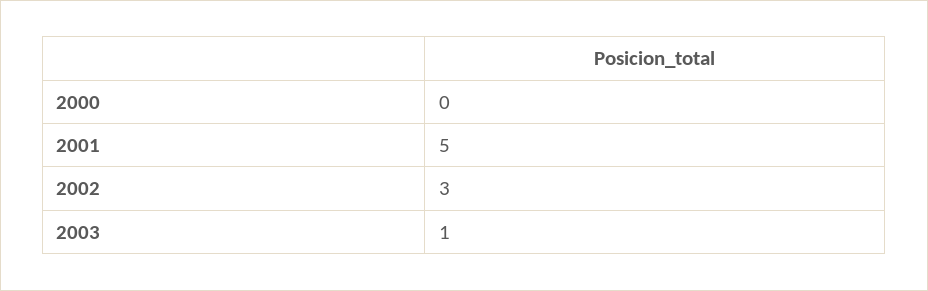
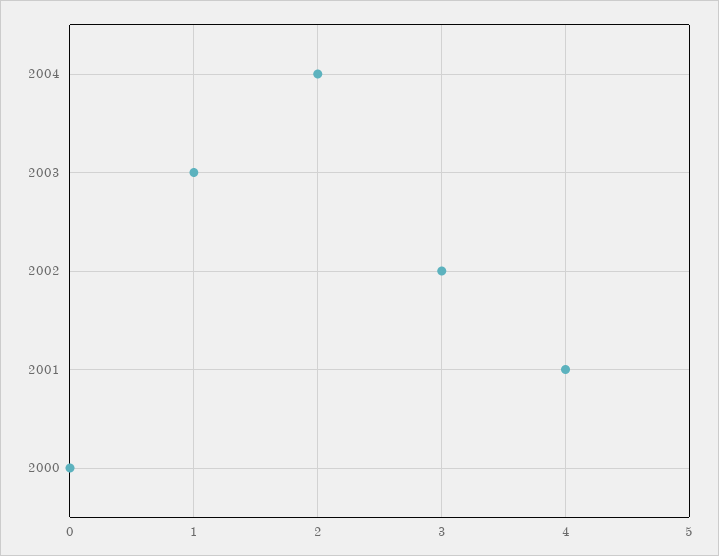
2001: 5 -> 4
2004: none -> 2

